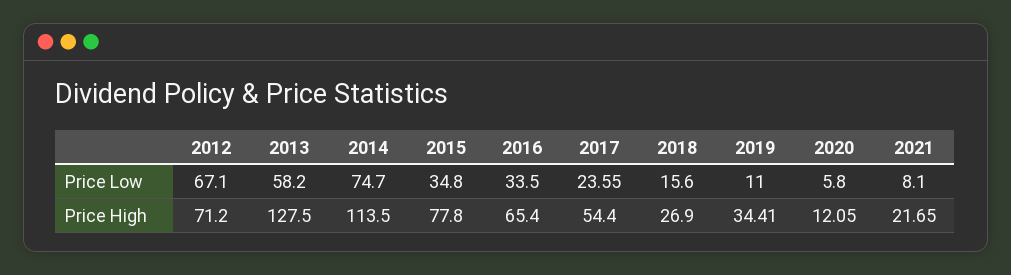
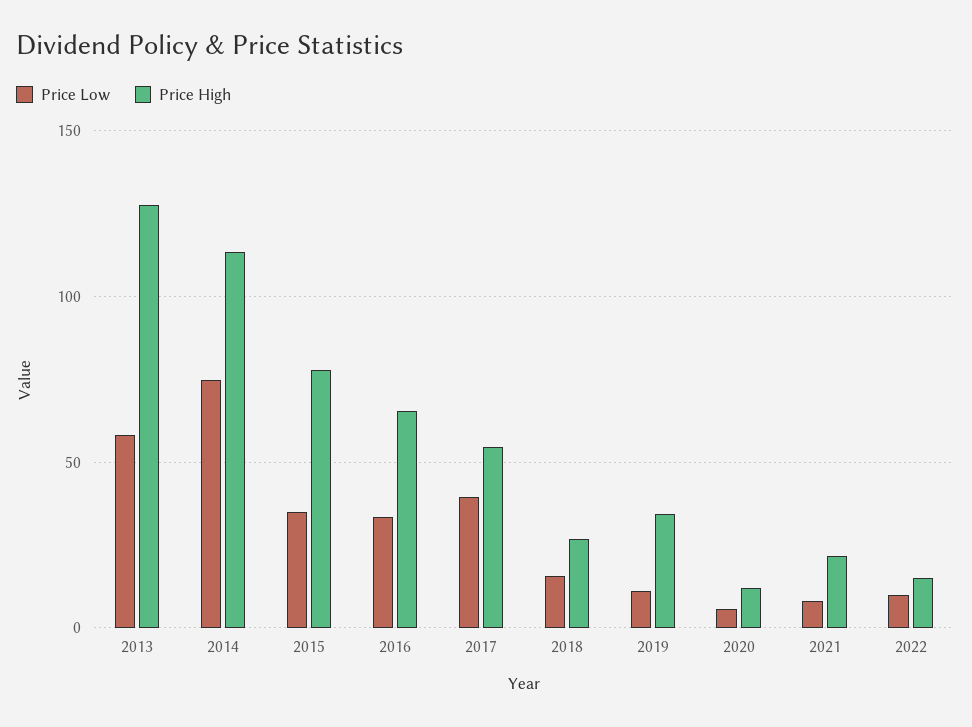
Price Low, 2012: 67.1 -> none
Price Low, 2017: 23.55 -> 40
Price High, 2012: 71.2 -> none
Price Low, 2022: none -> 10
Price High, 2022: none -> 15

